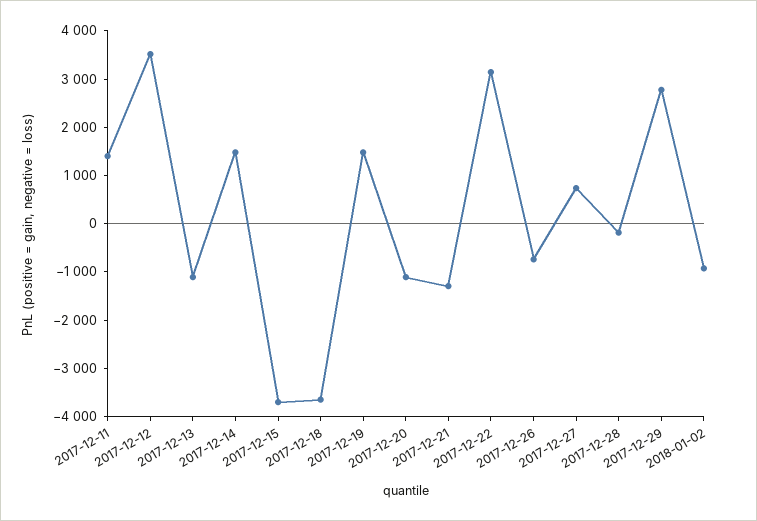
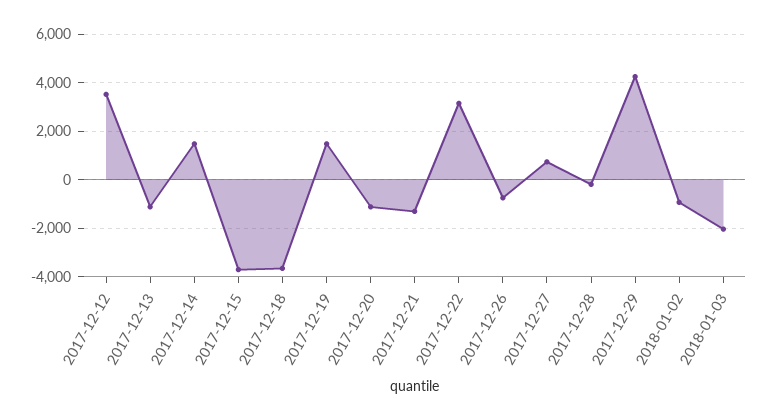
2017-12-11: 1400 -> none
2017-12-29: 2800 -> 4250
2018-01-03: none -> -2000

